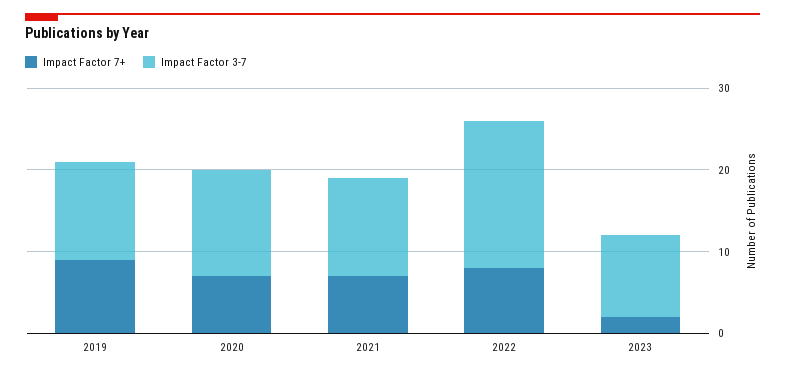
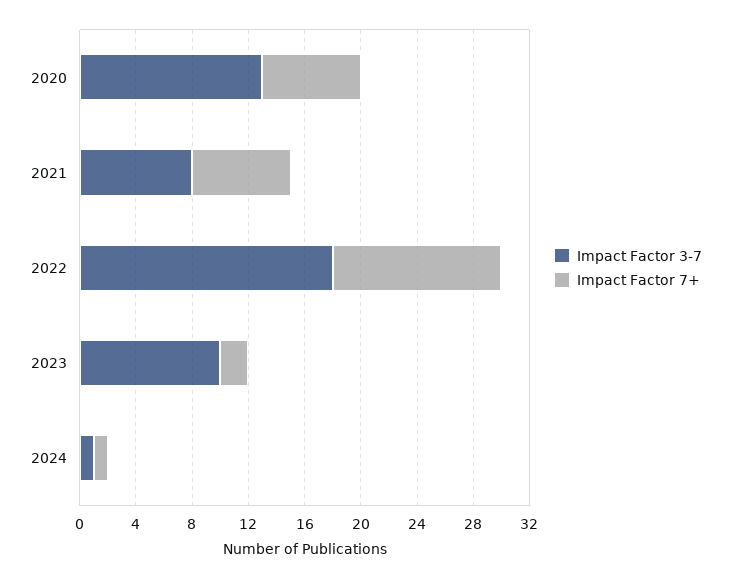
Impact Factor 7+, 2019: 9 -> none
Impact Factor 3-7, 2019: 12 -> none
Impact Factor 3-7, 2021: 12 -> 8
Impact Factor 7+, 2022: 8 -> 12
Impact Factor 3-7, 2024: none -> 1
Impact Factor 7+, 2024: none -> 1

